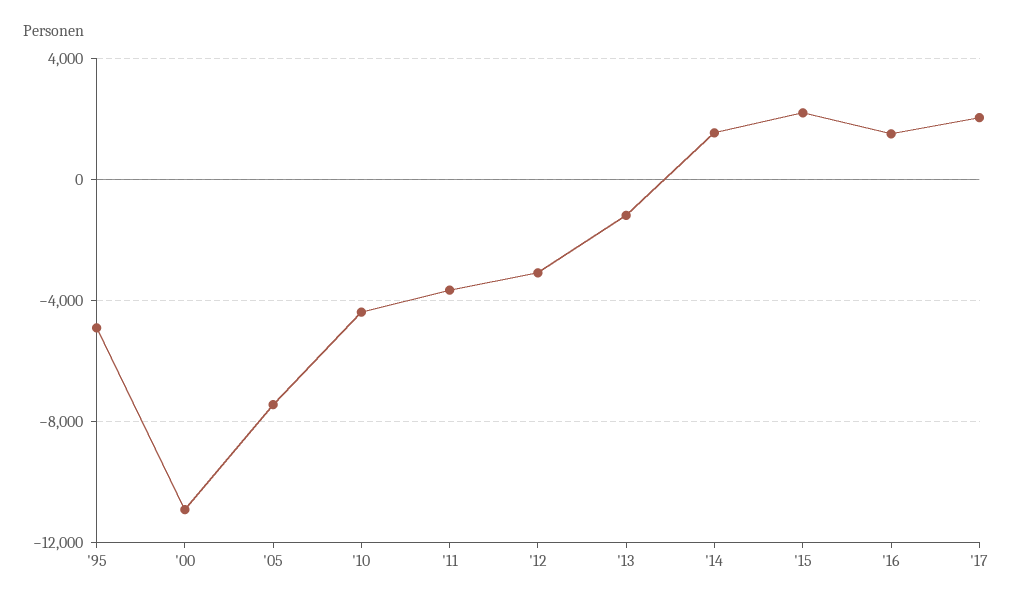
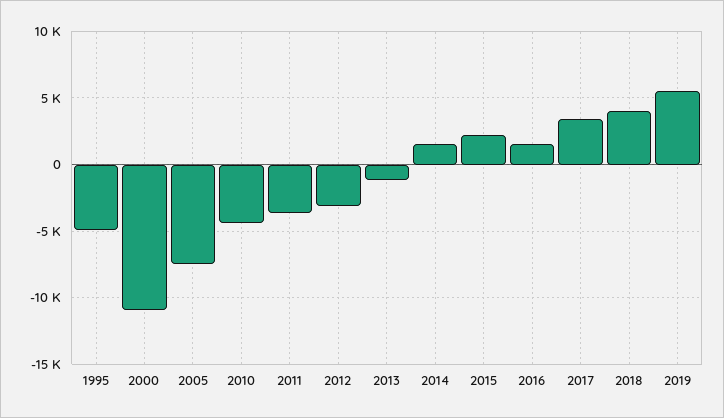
'17: 2000 -> 3500
2018: none -> 4000
2019: none -> 5500

